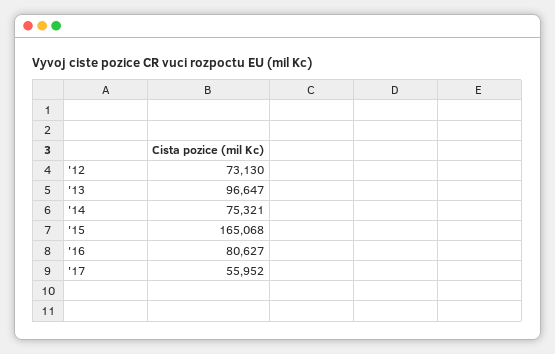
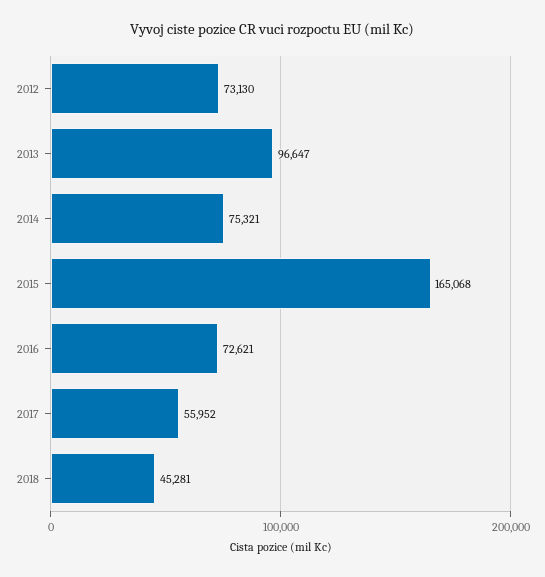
'16: 80627 -> 72621
2018: none -> 45281

